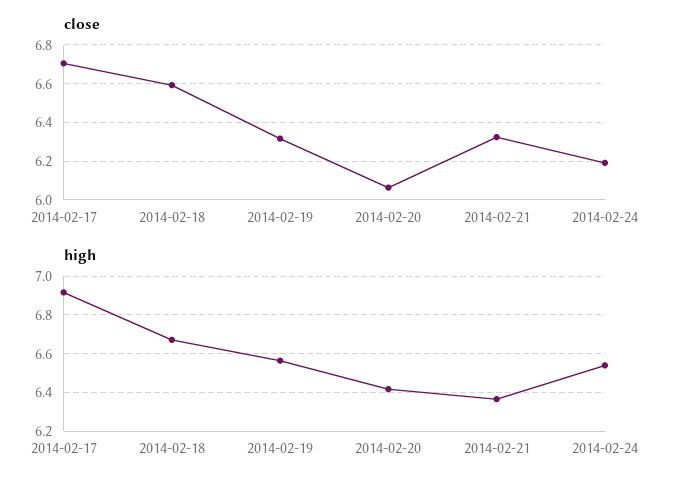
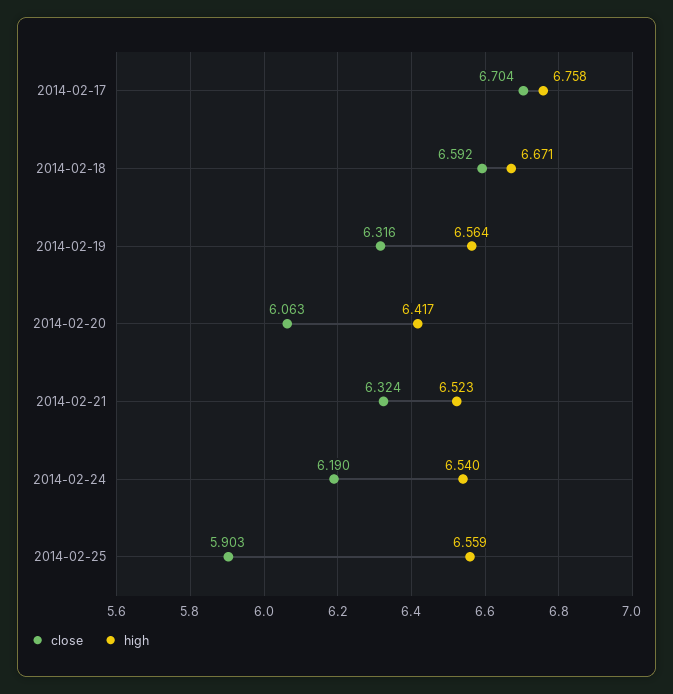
high, 2014-02-17: 6.9 -> 6.758
high, 2014-02-21: 6.35 -> 6.523
close, 2014-02-25: none -> 5.903
high, 2014-02-25: none -> 6.559

